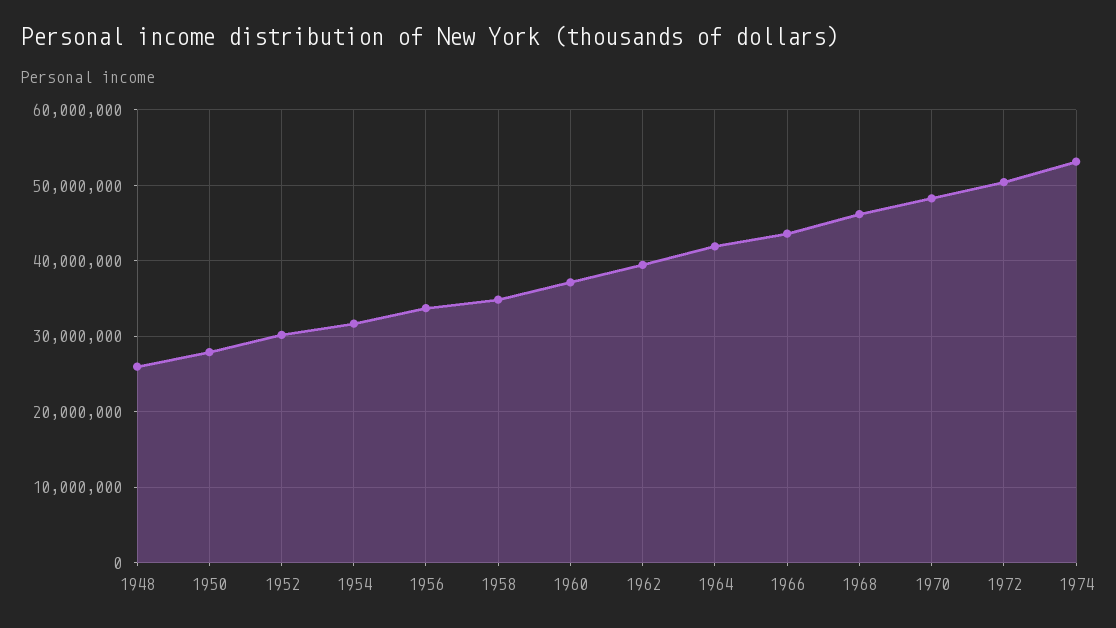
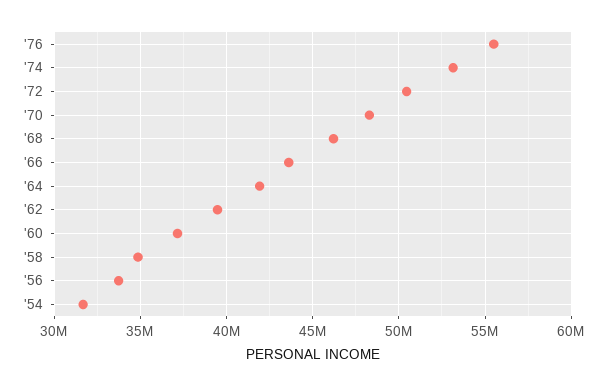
1948: 26000000 -> none
1950: 28000000 -> none
1952: 30000000 -> none
'76: none -> 55500000

